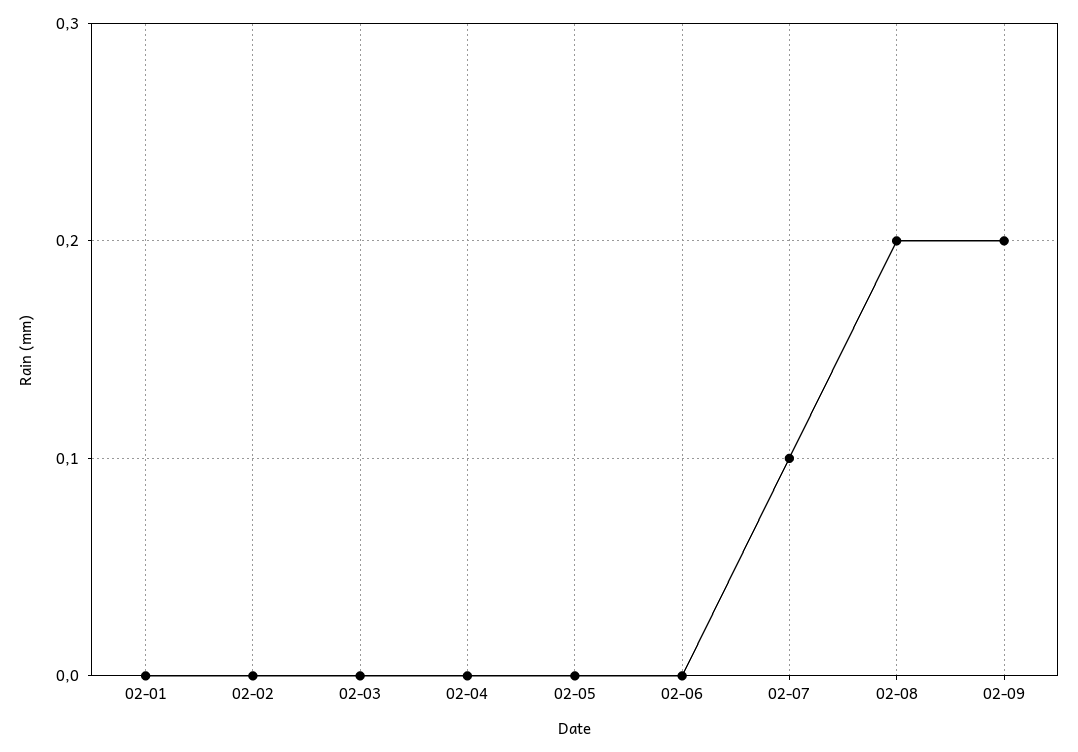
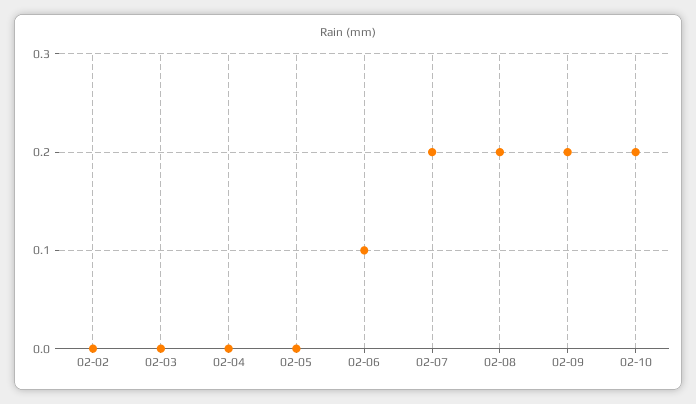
02-01: 0 -> none
02-06: 0 -> 0.1
02-07: 0.1 -> 0.2
02-10: none -> 0.2

